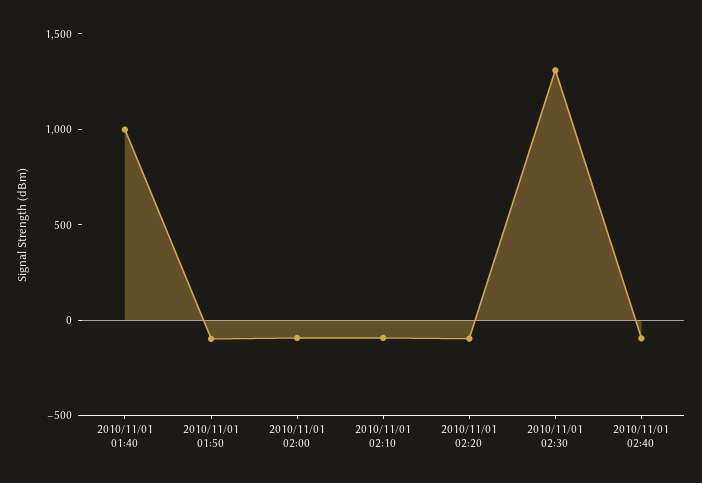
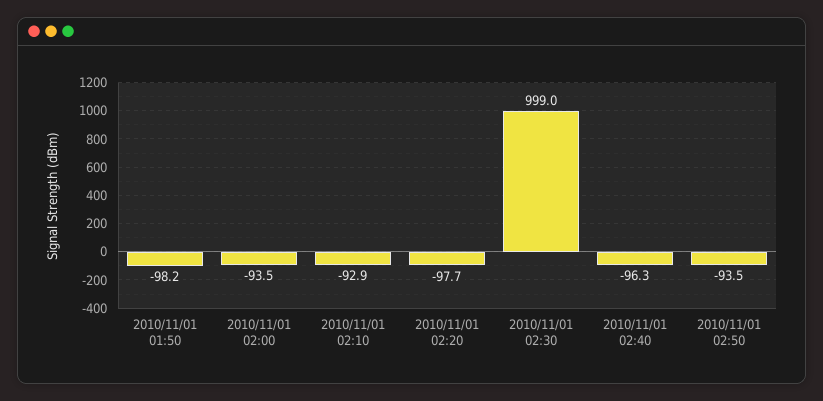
2010/11/01 01:40: 1000 -> none
2010/11/01 02:30: 1300 -> 999
2010/11/01 02:50: none -> -93.5

